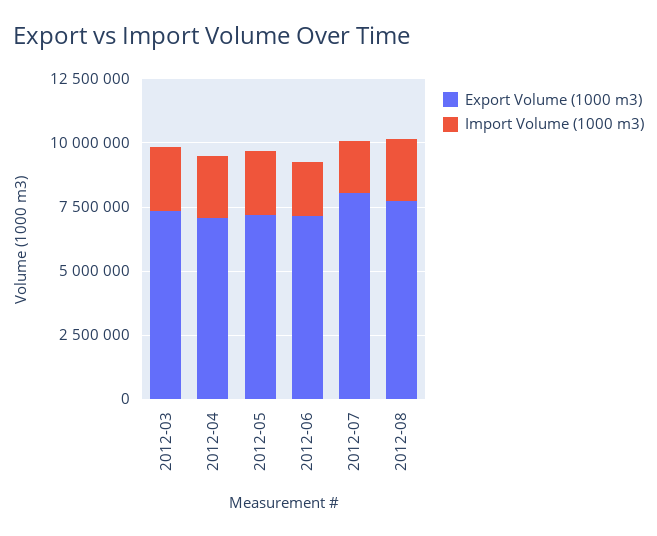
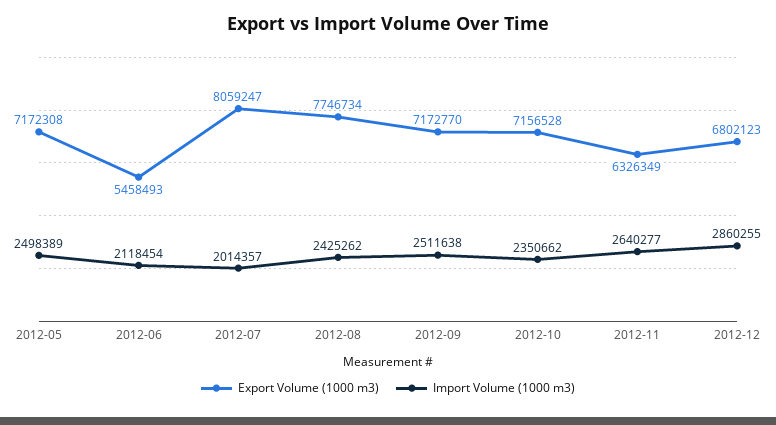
Export Volume (1000 m3), 2012-03: 7500000 -> none
Import Volume (1000 m3), 2012-03: 2500000 -> none
Export Volume (1000 m3), 2012-04: 7000000 -> none
Import Volume (1000 m3), 2012-04: 2500000 -> none
Export Volume (1000 m3), 2012-06: 7000000 -> 5458493
Export Volume (1000 m3), 2012-09: none -> 7172770
Import Volume (1000 m3), 2012-09: none -> 2511638
Export Volume (1000 m3), 2012-10: none -> 7156528
Import Volume (1000 m3), 2012-10: none -> 2350662
Export Volume (1000 m3), 2012-11: none -> 6326349
Import Volume (1000 m3), 2012-11: none -> 2640277
Export Volume (1000 m3), 2012-12: none -> 6802123
Import Volume (1000 m3), 2012-12: none -> 2860255

